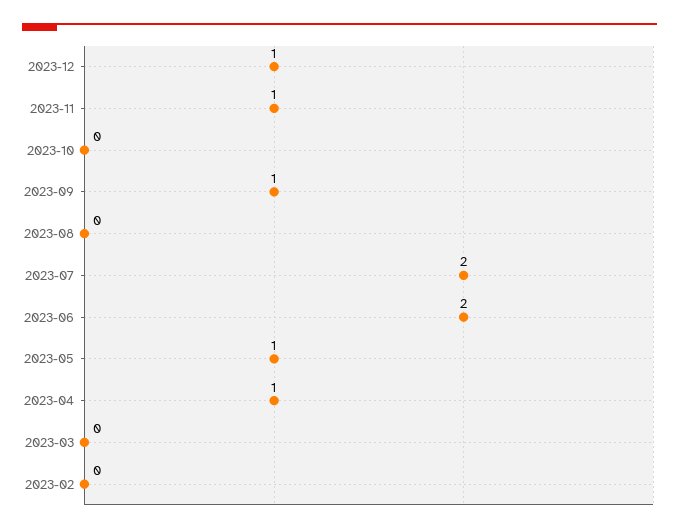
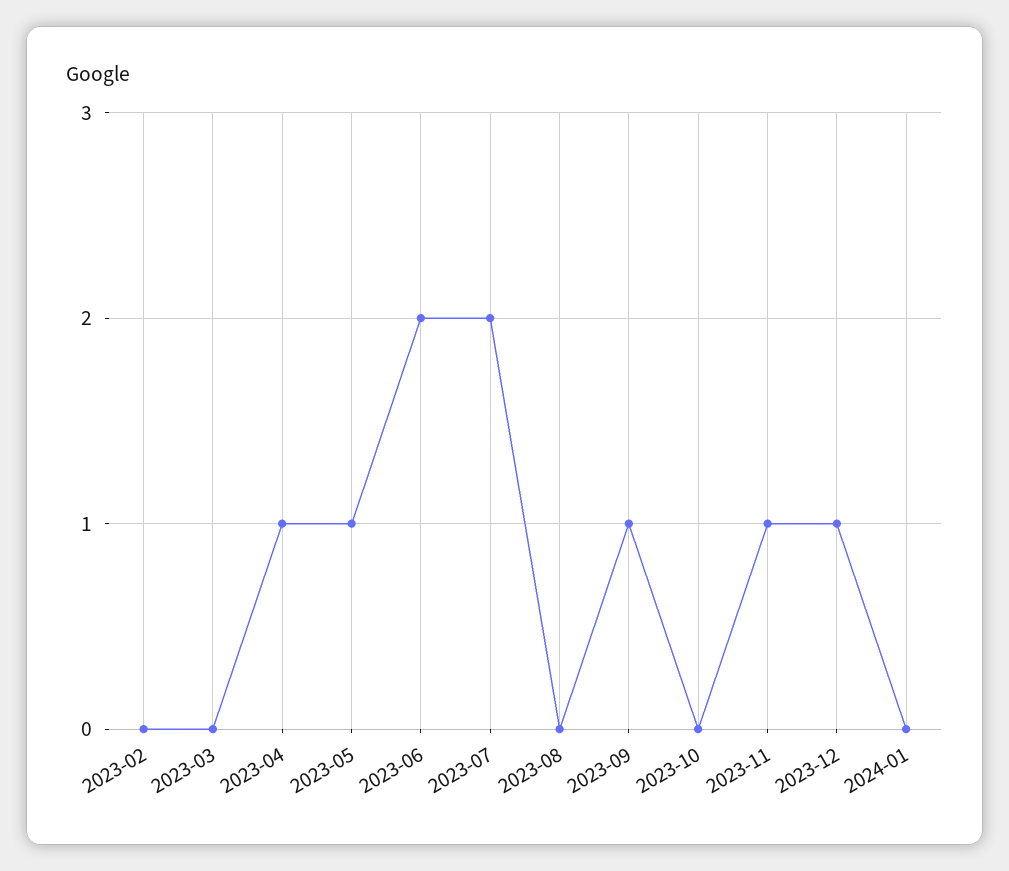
2024-01: none -> 0

